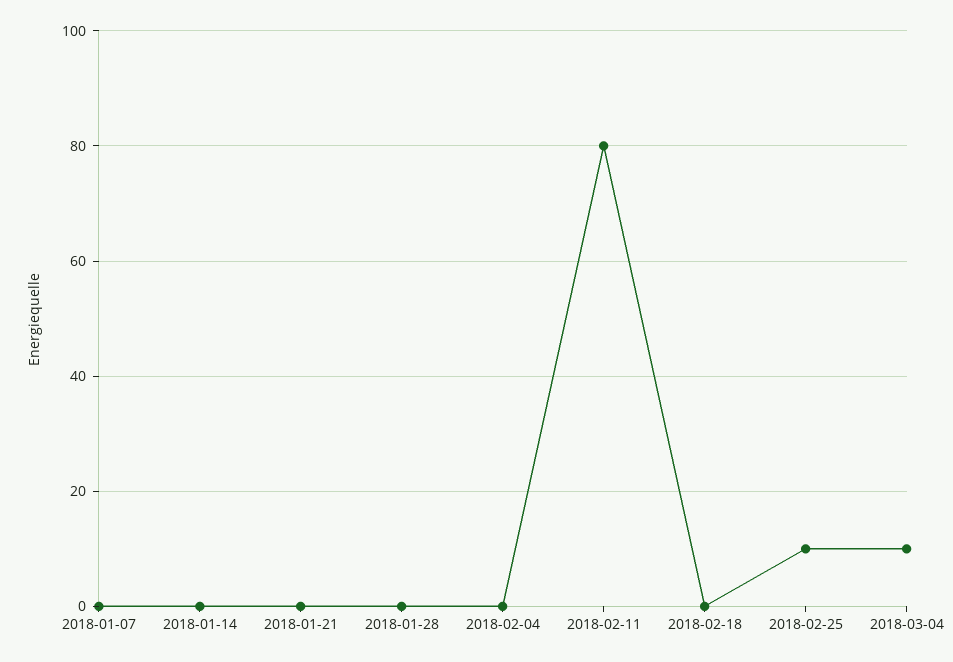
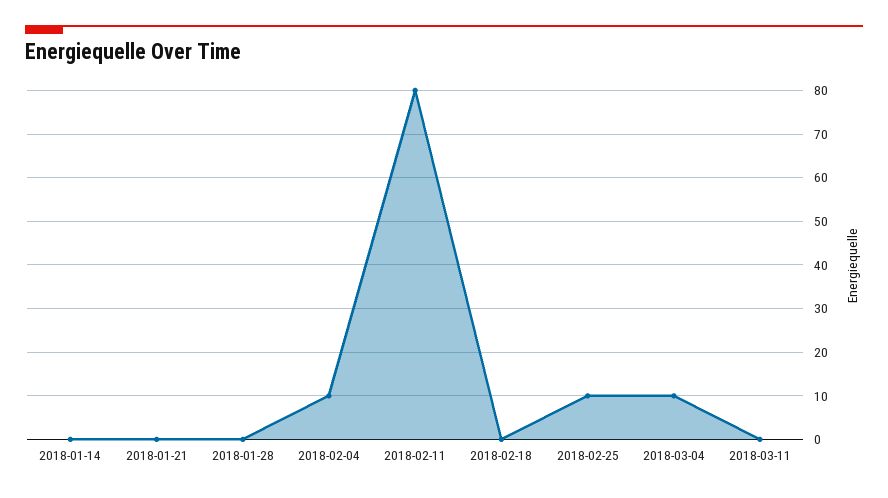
2018-01-07: 0 -> none
2018-02-04: 0 -> 10
2018-03-11: none -> 0

